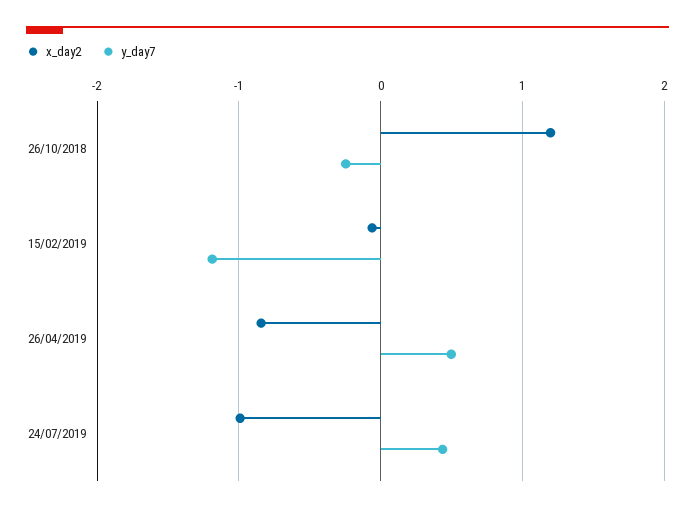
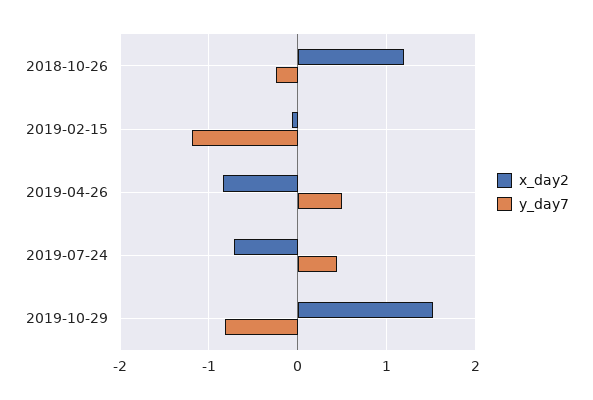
x_day2, 24/07/2019: -1 -> -0.7
x_day2, 2019-10-29: none -> 1.5
y_day7, 2019-10-29: none -> -0.8

